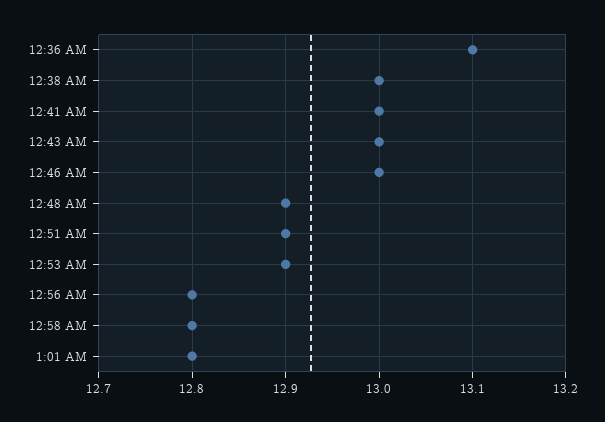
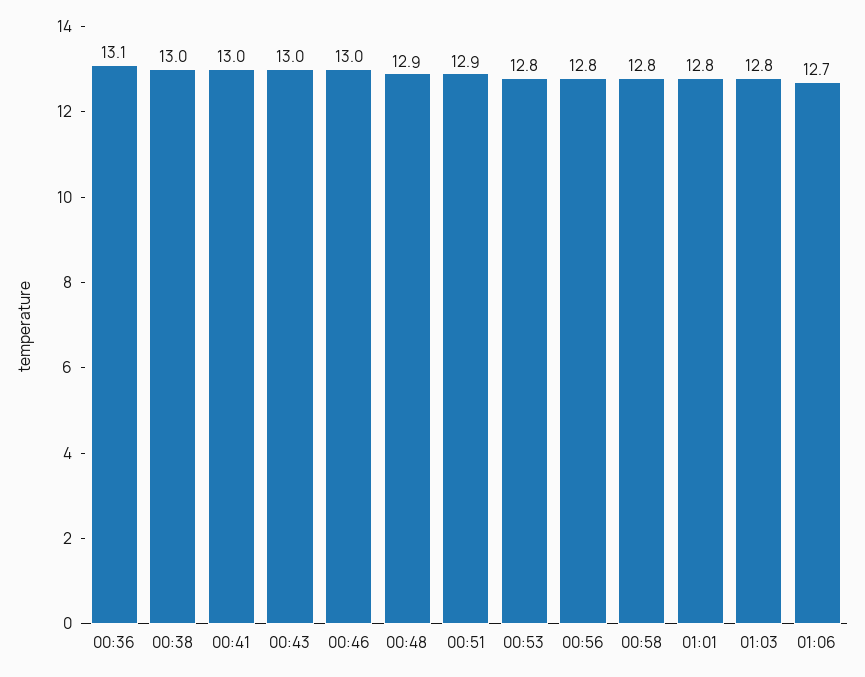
12:53 AM: 12.9 -> 12.8
01:03: none -> 12.8
01:06: none -> 12.7

